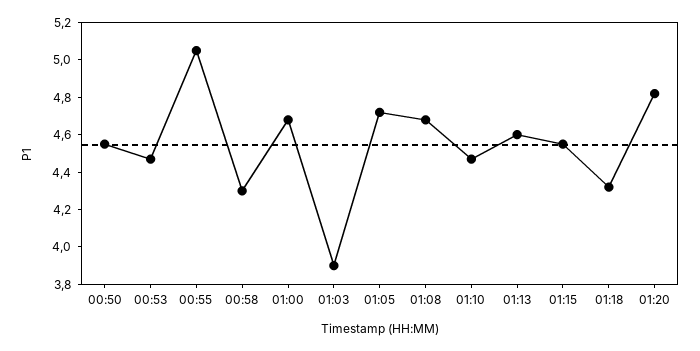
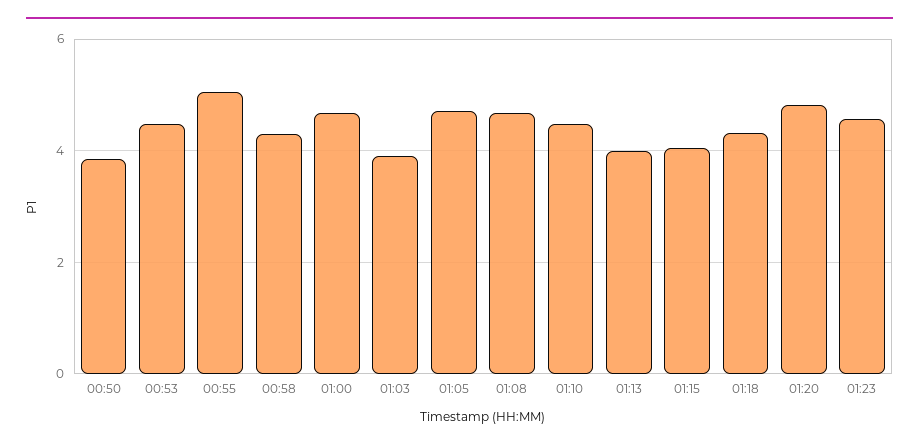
00:50: 4.55 -> 3.8
01:13: 4.6 -> 4
01:15: 4.55 -> 4
01:23: none -> 4.6

